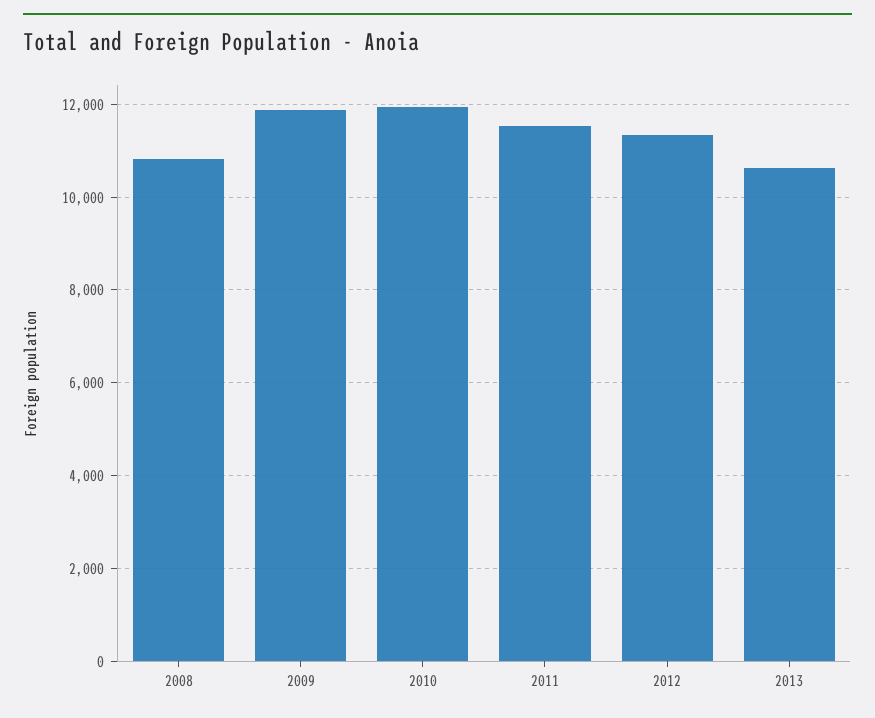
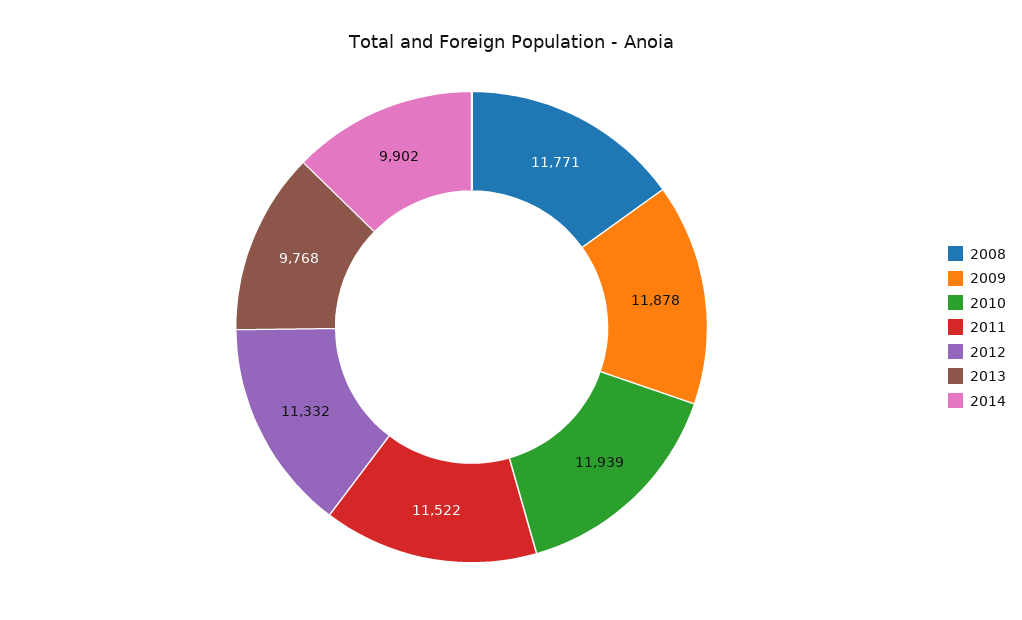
2008: 10800 -> 11771
2013: 10600 -> 9768
2014: none -> 9902

